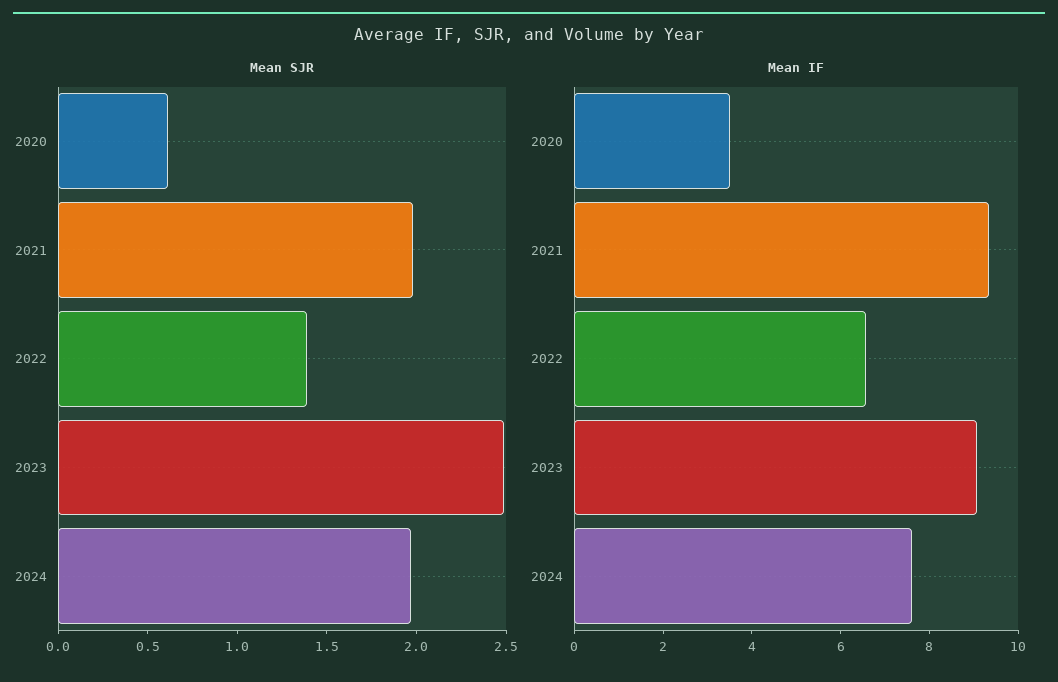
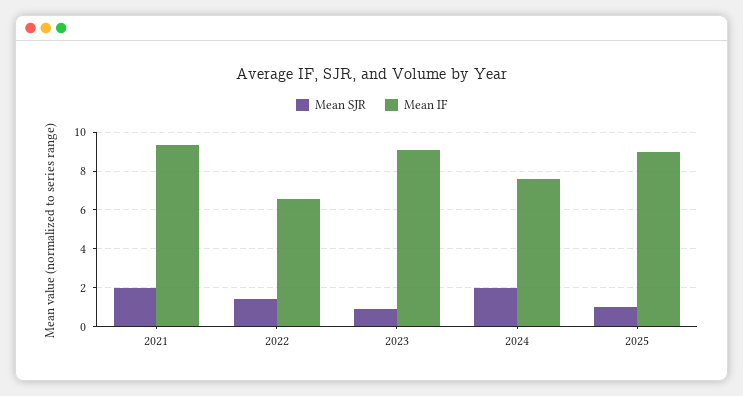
Mean SJR, 2020: 0.6 -> none
Mean SJR, 2023: 2.5 -> 1
Mean IF, 2020: 3.5 -> none
Mean SJR, 2025: none -> 1
Mean IF, 2025: none -> 9

